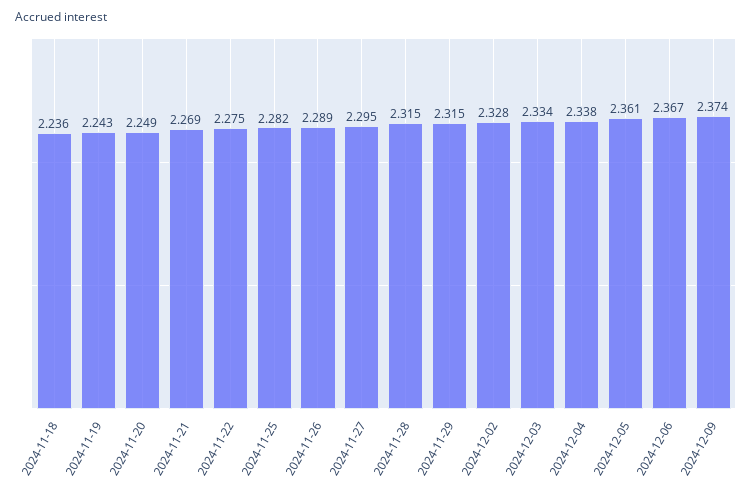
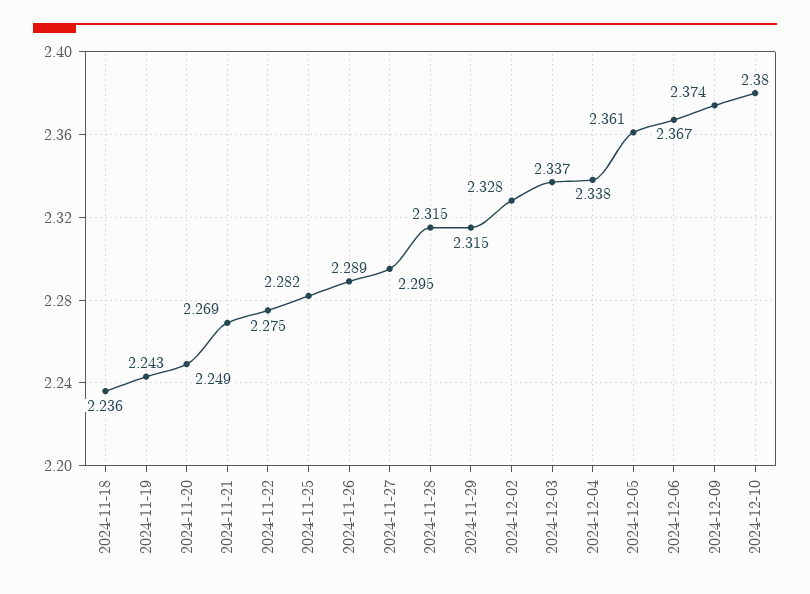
2024-12-03: 2.334 -> 2.337
2024-12-10: none -> 2.38

